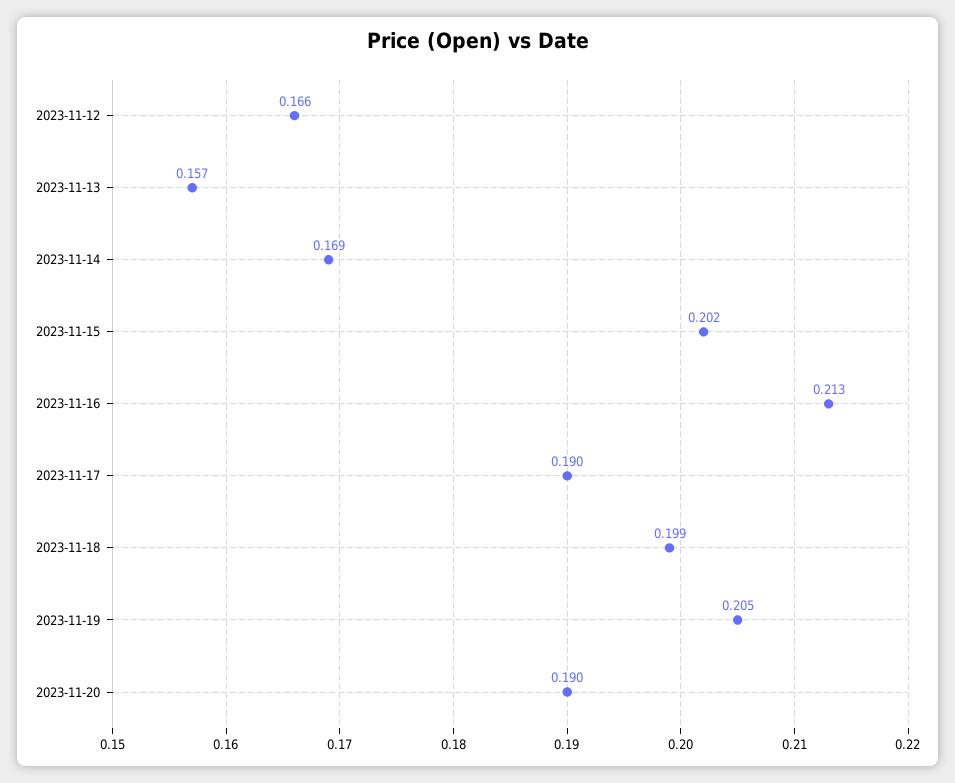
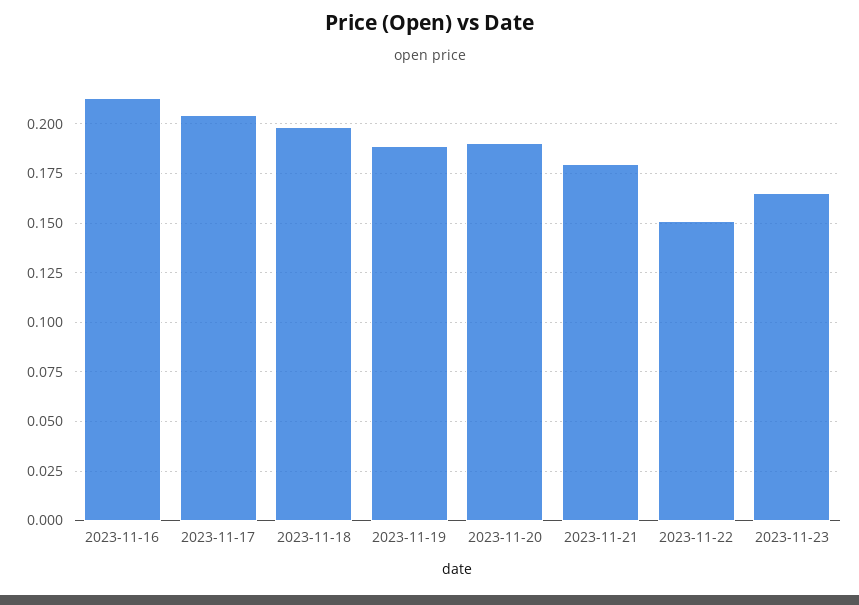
2023-11-12: 0.166 -> none
2023-11-13: 0.157 -> none
2023-11-14: 0.169 -> none
2023-11-15: 0.202 -> none
2023-11-17: 0.19 -> 0.205
2023-11-19: 0.205 -> 0.19
2023-11-21: none -> 0.18
2023-11-22: none -> 0.15
2023-11-23: none -> 0.165

